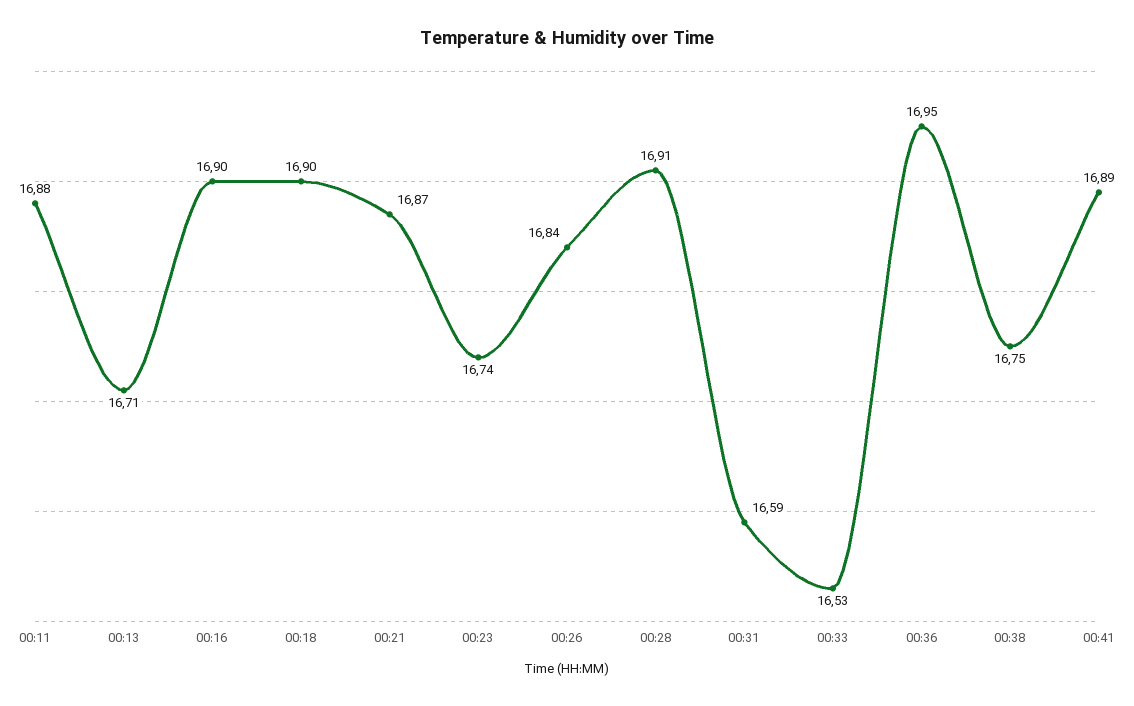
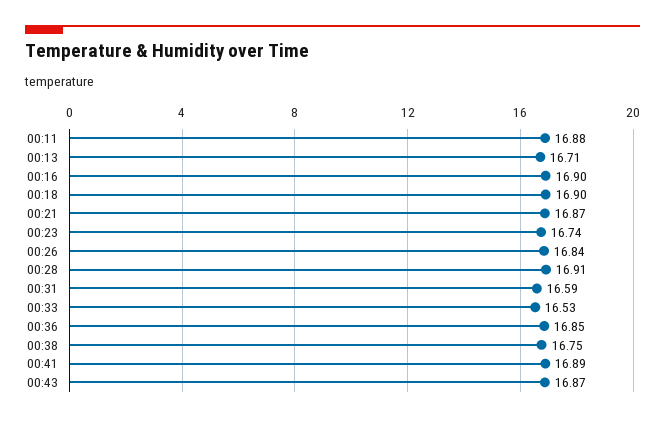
00:36: 16.95 -> 16.85
00:43: none -> 16.87

